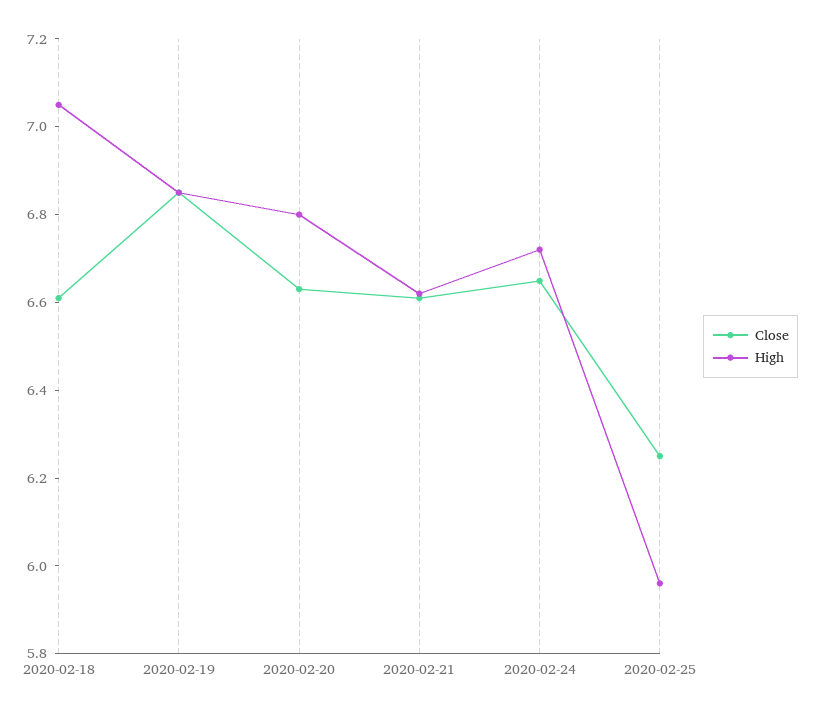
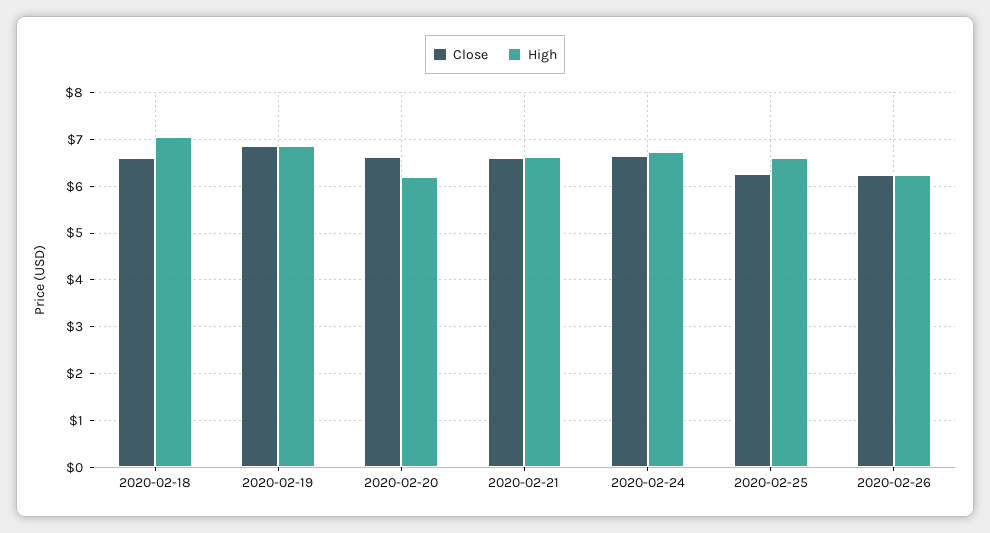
High, 2020-02-20: 6.8 -> 6.2
High, 2020-02-25: 5.95 -> 6.6
Close, 2020-02-26: none -> 6.2
High, 2020-02-26: none -> 6.2

